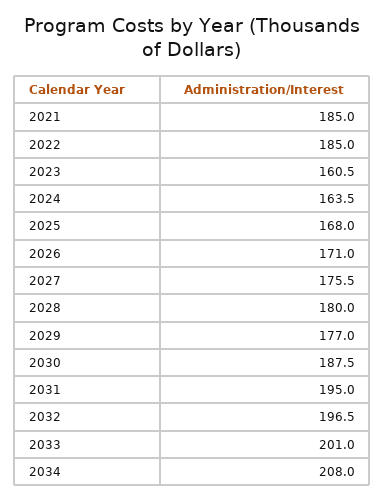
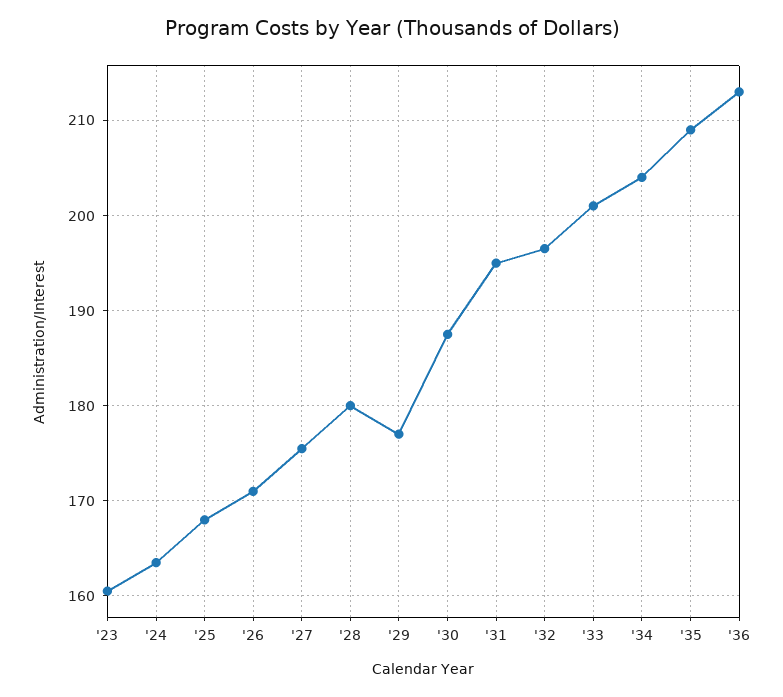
2021: 185 -> none
2022: 185 -> none
2034: 208 -> 204
'35: none -> 209
'36: none -> 213

